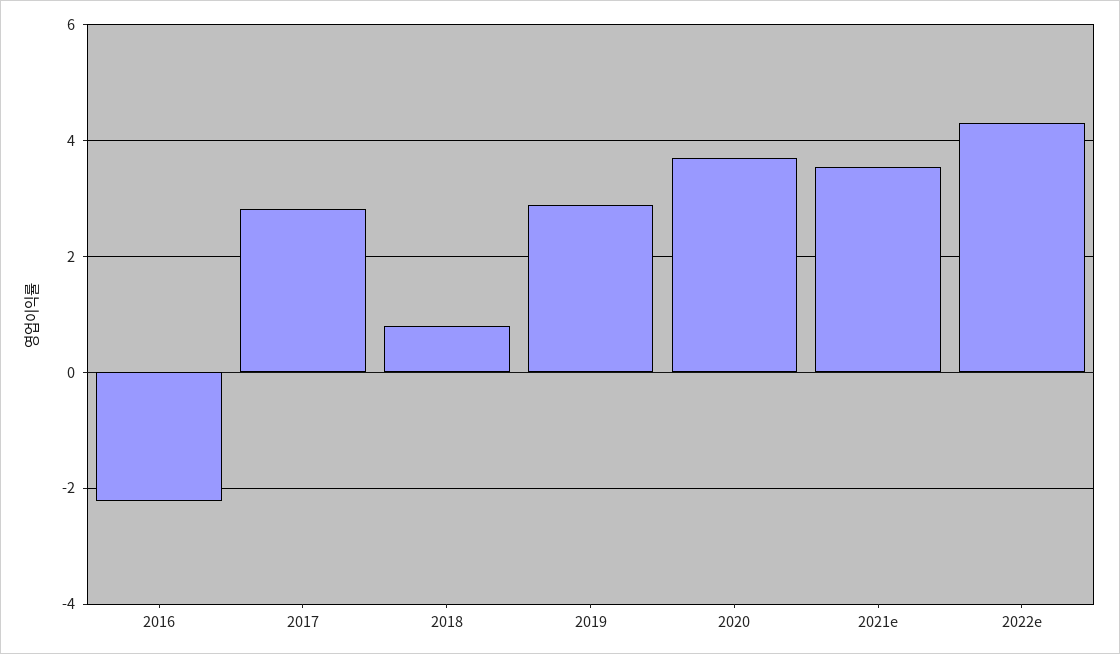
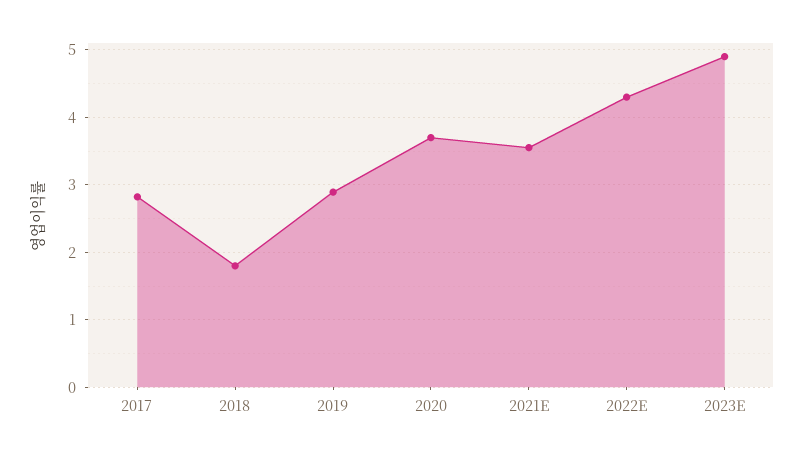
2016: -2.2 -> none
2018: 0.8 -> 1.8
2023E: none -> 4.9

